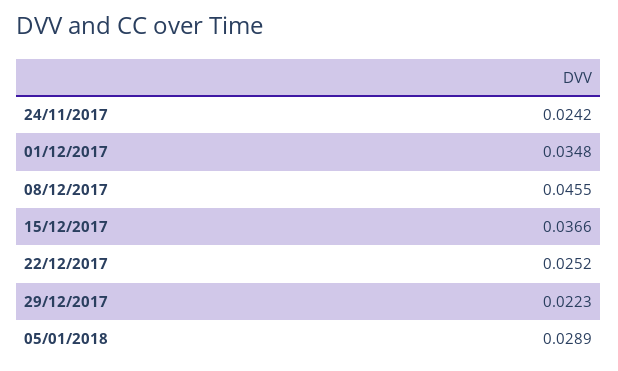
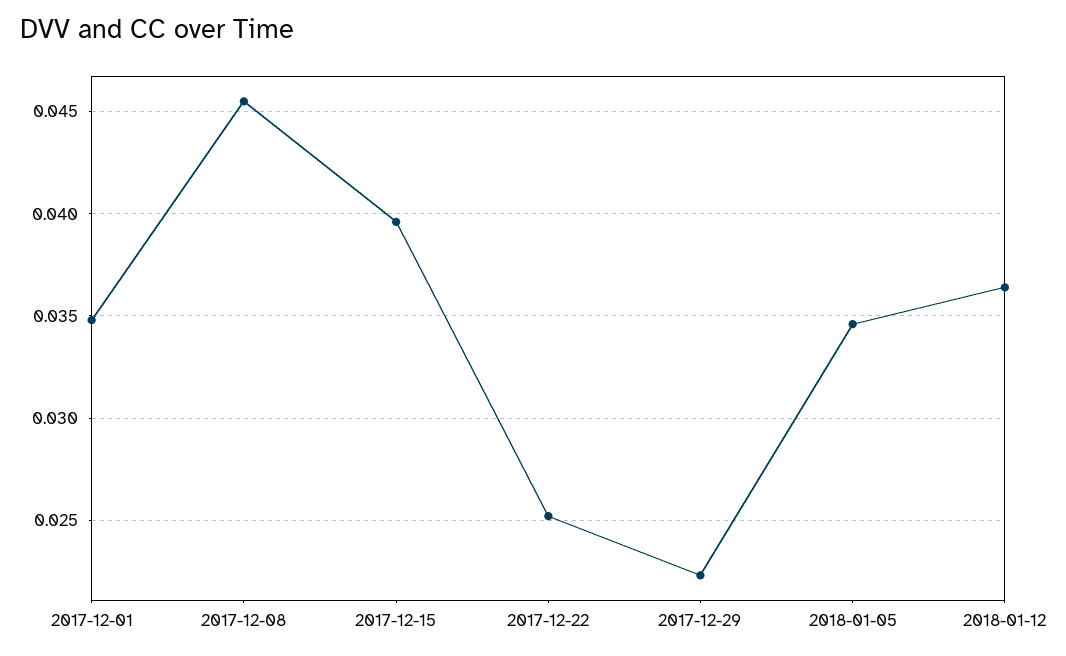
24/11/2017: 0.0242 -> none
15/12/2017: 0.0366 -> 0.0395
05/01/2018: 0.0289 -> 0.0345
2018-01-12: none -> 0.0365

